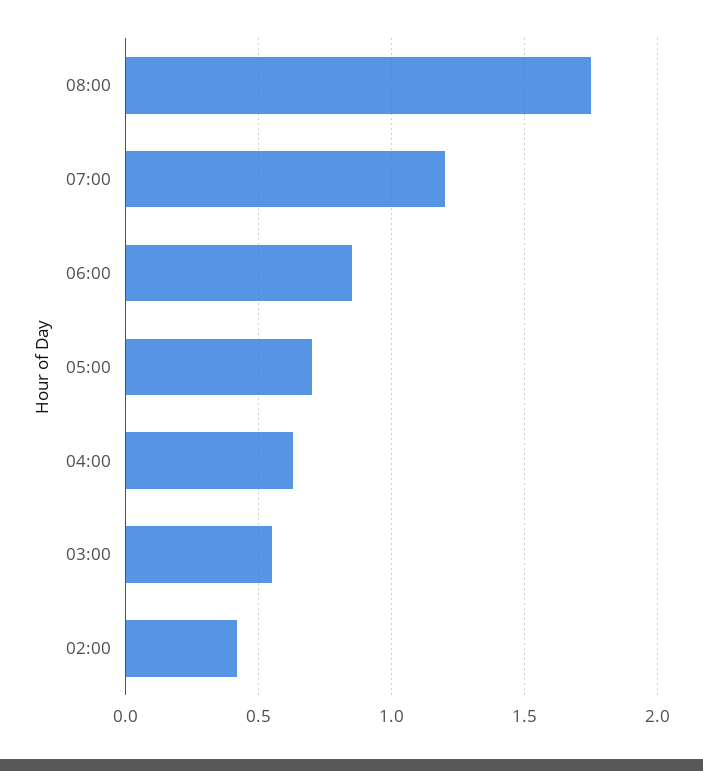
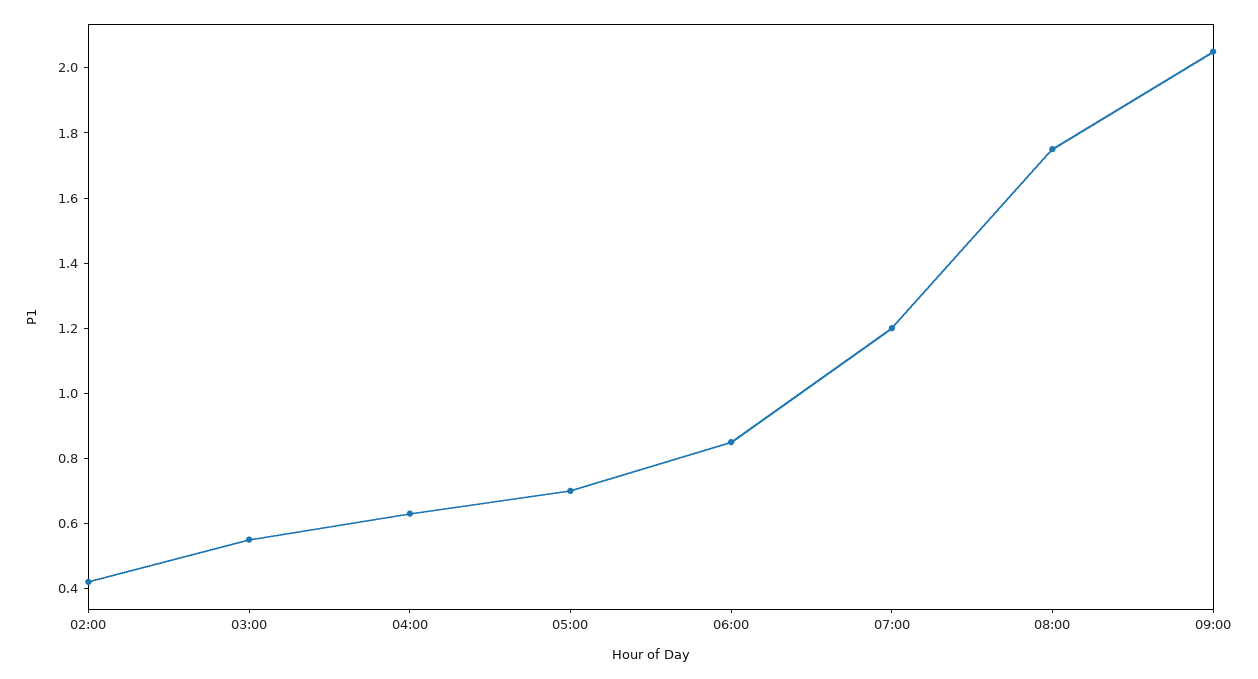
09:00: none -> 2.05

